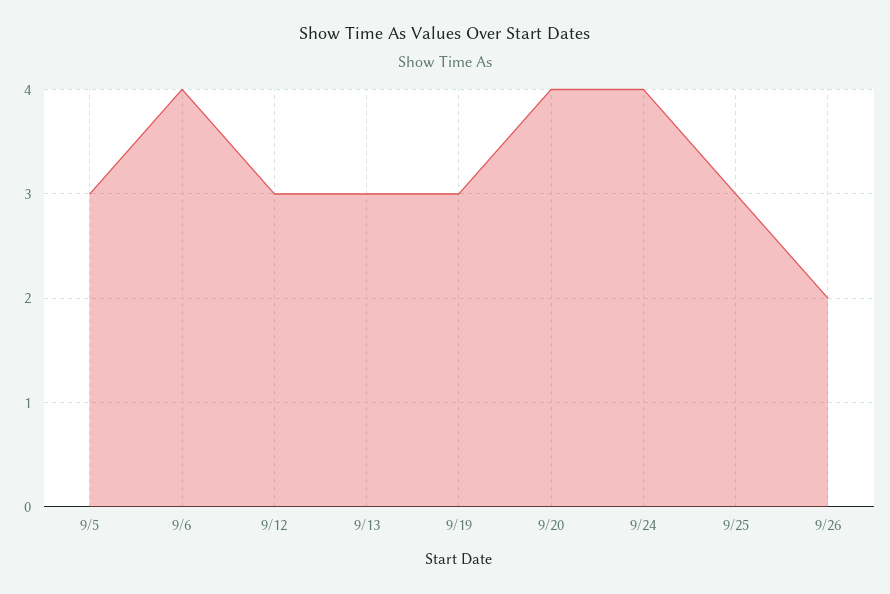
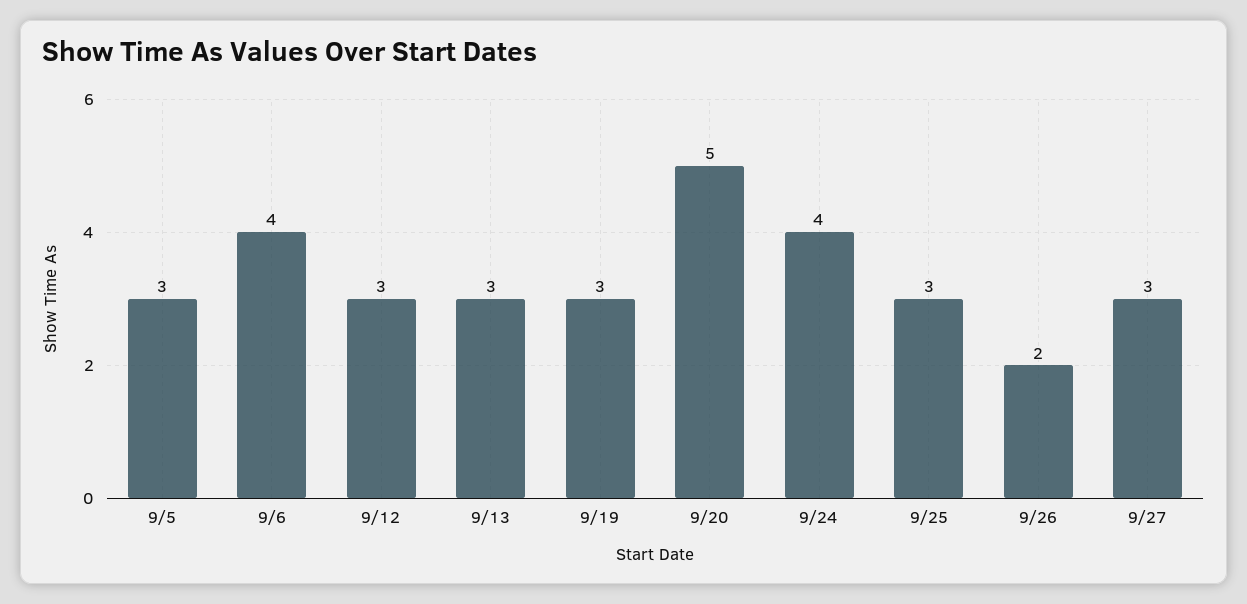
9/20: 4 -> 5
9/27: none -> 3

